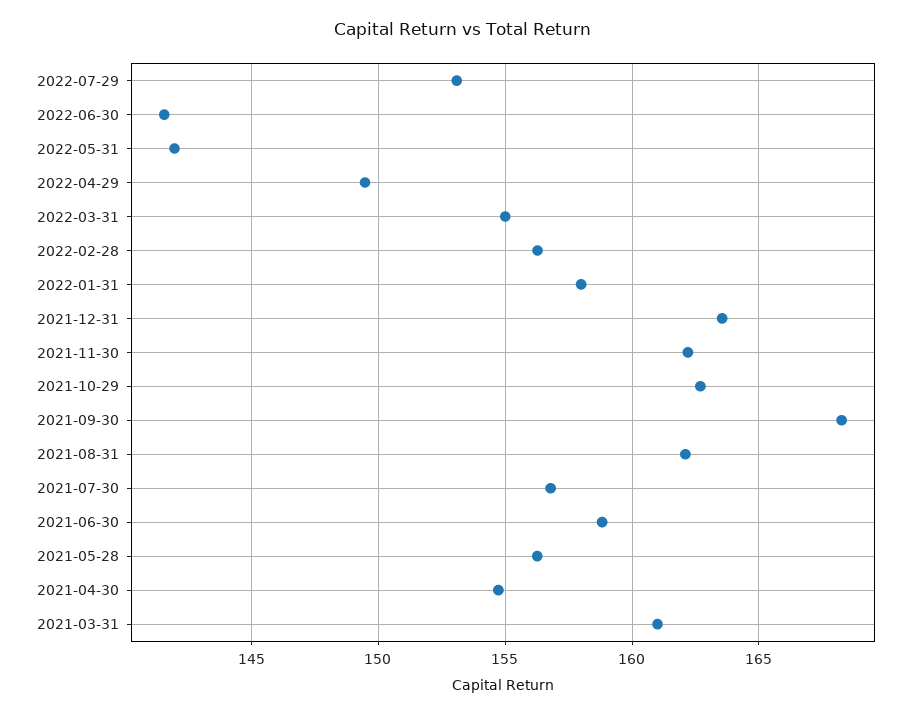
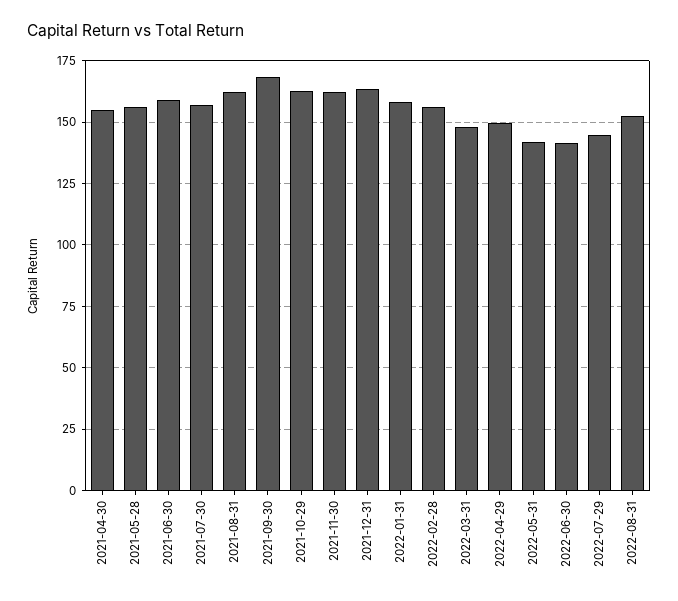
2022-07-29: 153 -> 145
2022-03-31: 155 -> 147.5
2021-03-31: 161 -> none
2022-08-31: none -> 152.5

